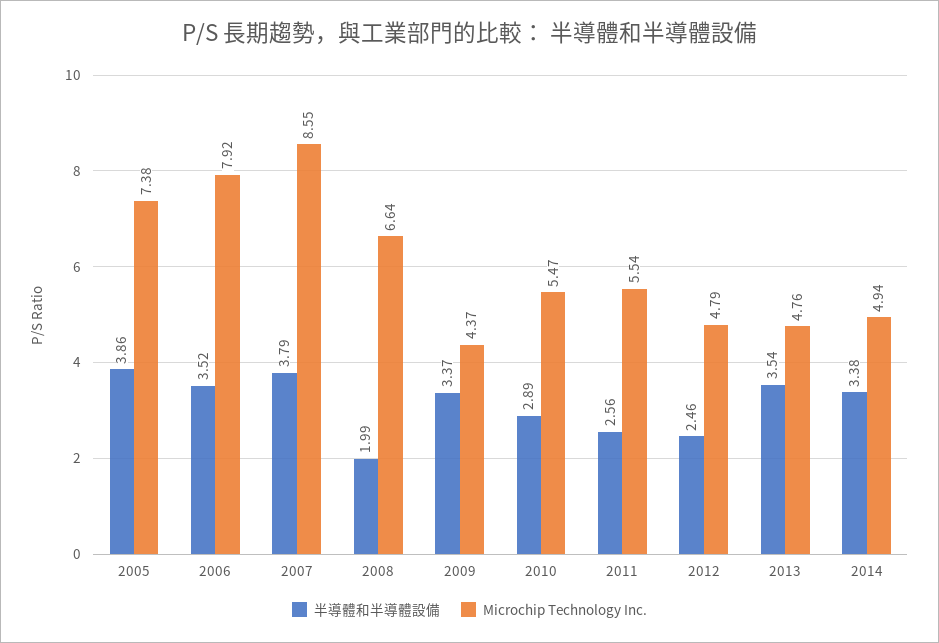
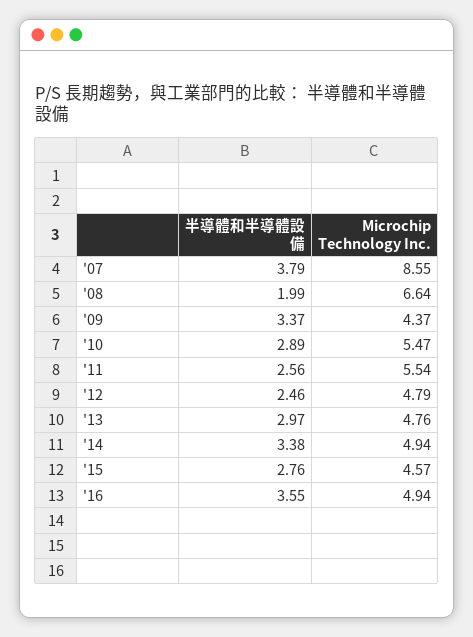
半導體和半導體設備, 2005: 3.86 -> none
Microchip Technology Inc., 2005: 7.38 -> none
半導體和半導體設備, 2006: 3.52 -> none
Microchip Technology Inc., 2006: 7.92 -> none
半導體和半導體設備, 2013: 3.54 -> 2.97
半導體和半導體設備, '15: none -> 2.76
Microchip Technology Inc., '15: none -> 4.57
半導體和半導體設備, '16: none -> 3.55
Microchip Technology Inc., '16: none -> 4.94

